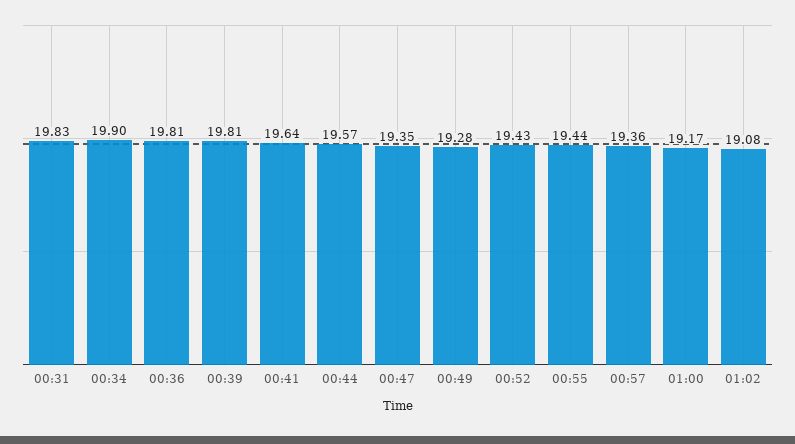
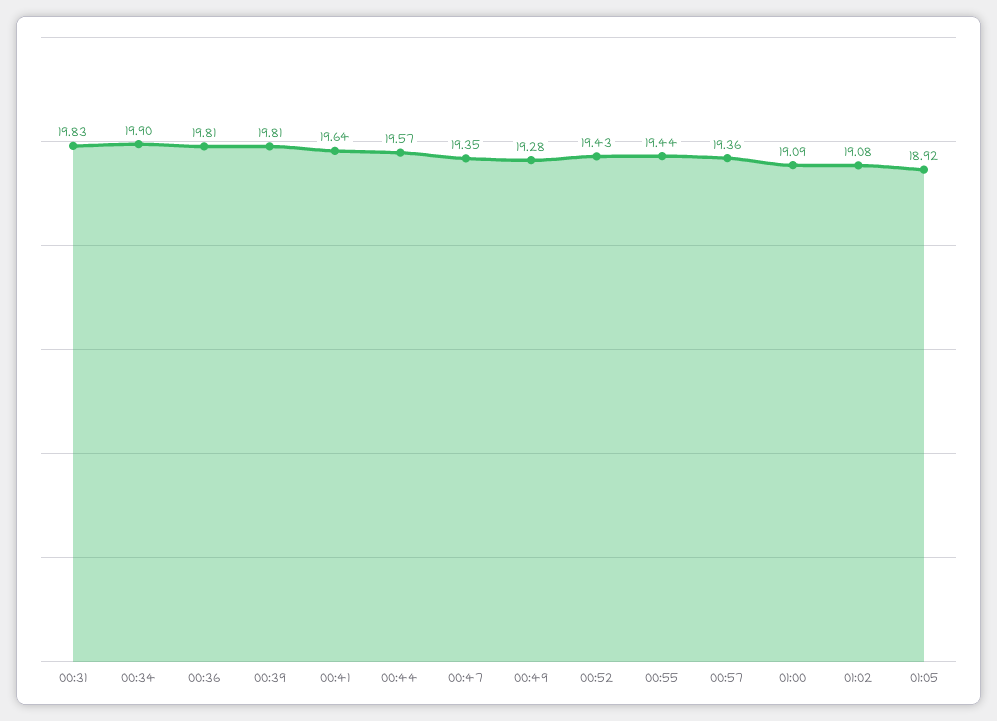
01:00: 19.17 -> 19.09
01:05: none -> 18.92

